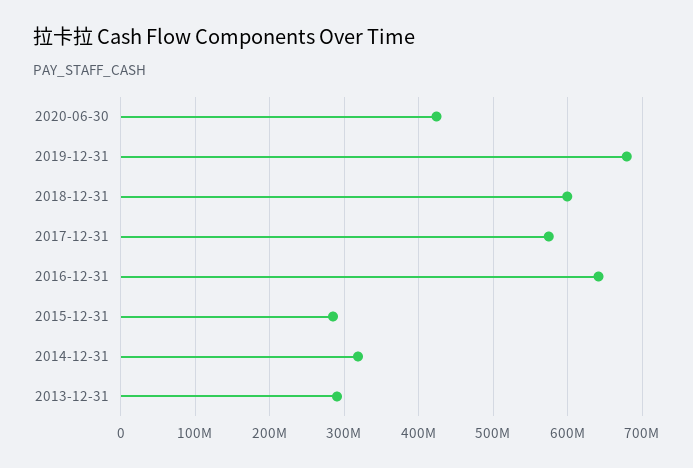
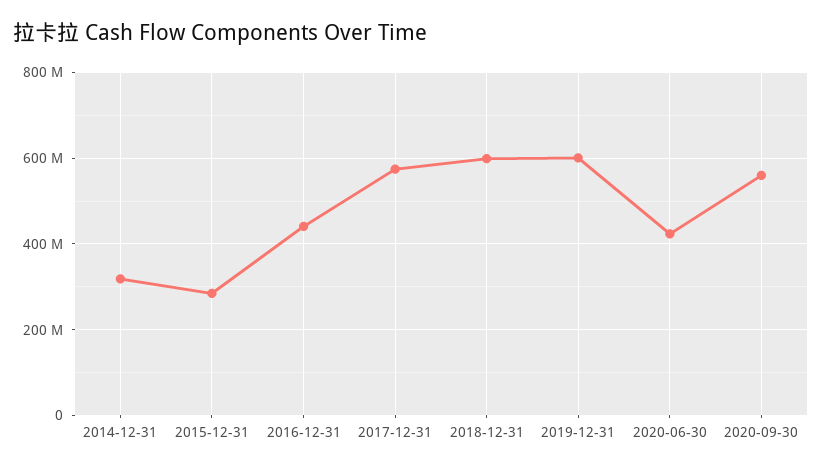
2019-12-31: 680000000 -> 600000000
2016-12-31: 640000000 -> 440000000
2013-12-31: 290000000 -> none
2020-09-30: none -> 560000000

